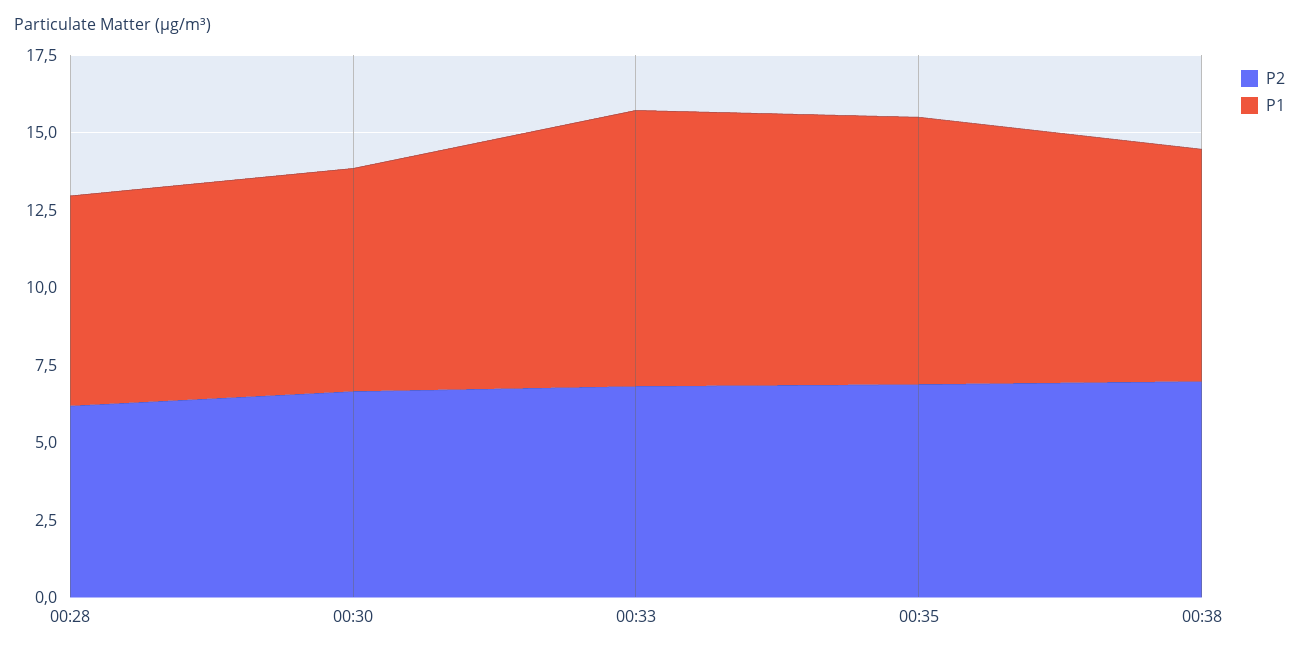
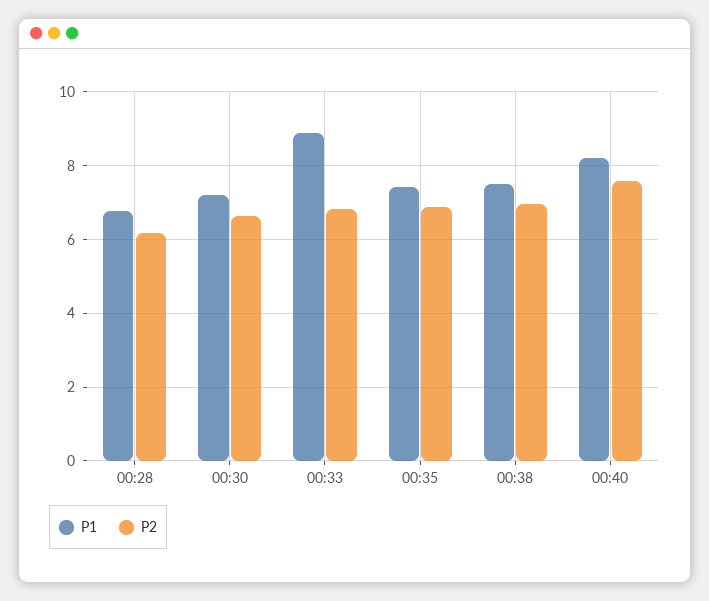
P1, 00:35: 8.5 -> 7.4
P1, 00:40: none -> 8.2
P2, 00:40: none -> 7.6

